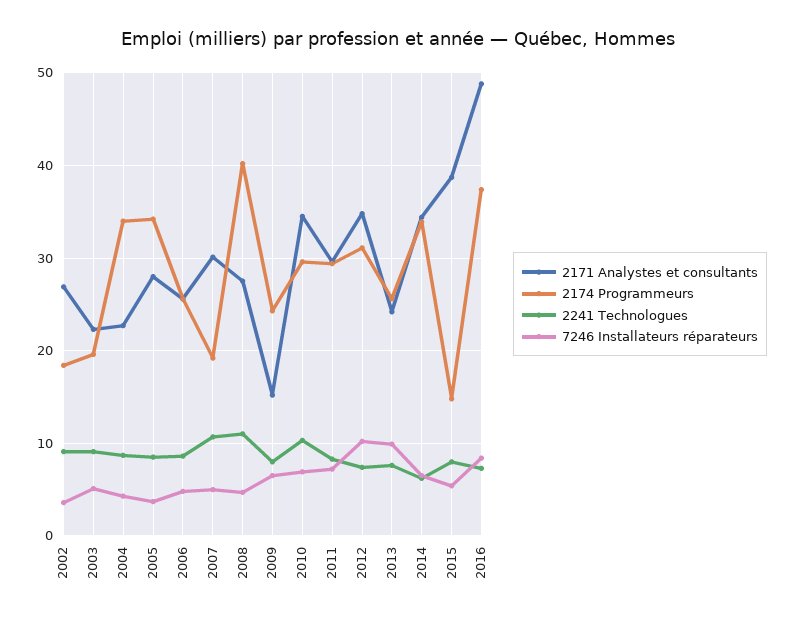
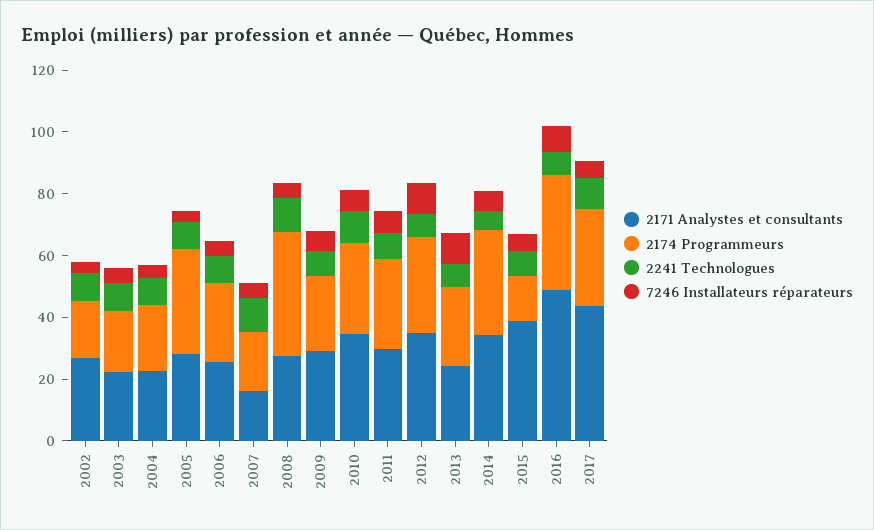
2174 Programmeurs, 2004: 34 -> 20
2171 Analystes et consultants, 2007: 30 -> 15
2171 Analystes et consultants, 2009: 15 -> 30
2171 Analystes et consultants, 2017: none -> 45
2174 Programmeurs, 2017: none -> 30
2241 Technologues, 2017: none -> 10
7246 Installateurs réparateurs, 2017: none -> 5

